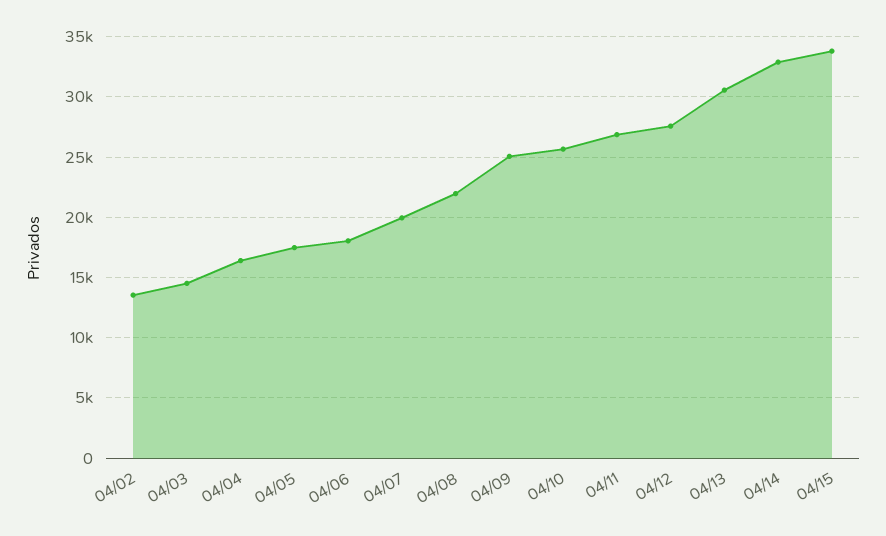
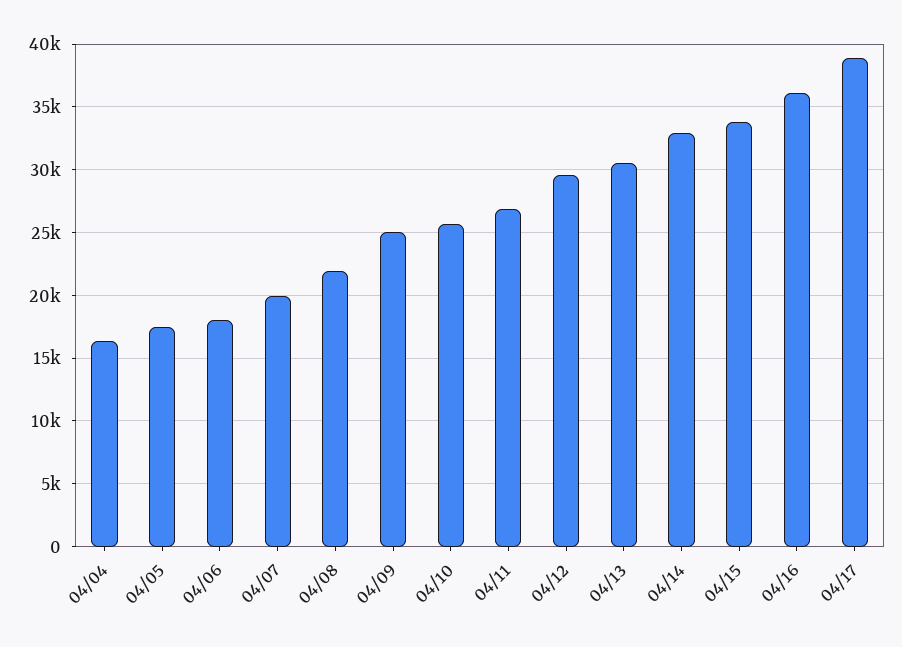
04/02: 13500 -> none
04/03: 14500 -> none
04/12: 27500 -> 29500
04/16: none -> 36000
04/17: none -> 39000

